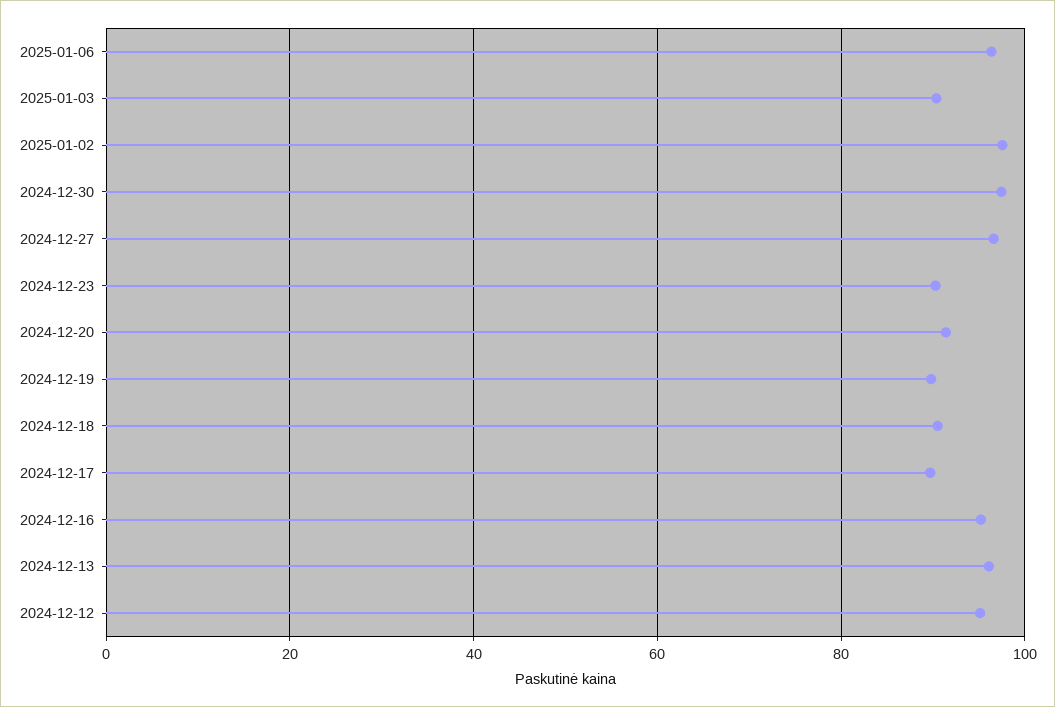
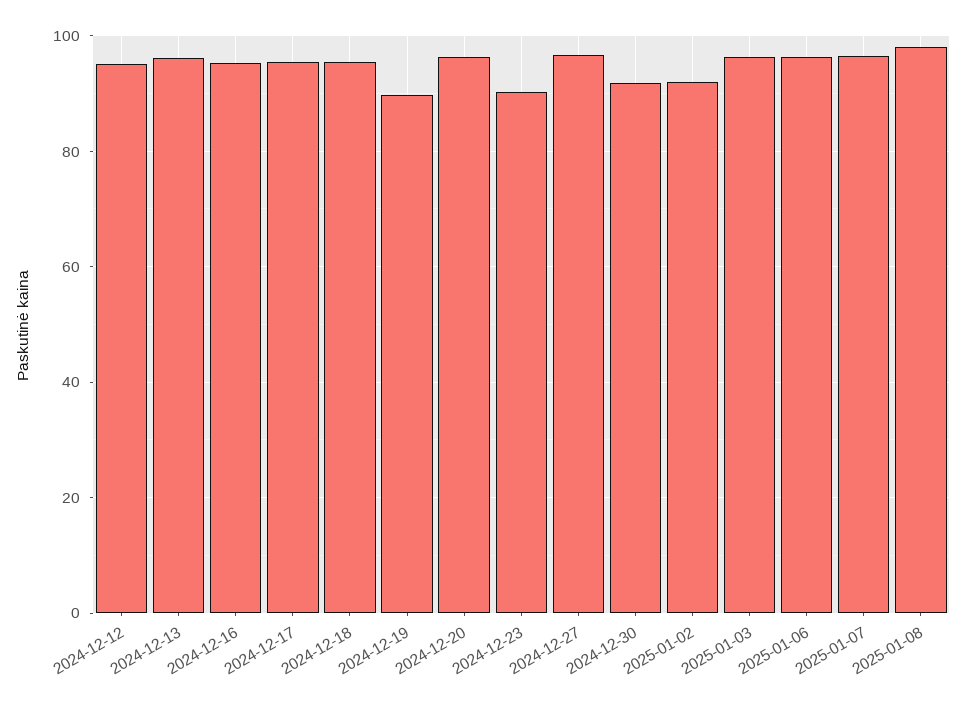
2025-01-03: 90 -> 96
2025-01-02: 98 -> 92
2024-12-30: 98 -> 92
2024-12-20: 92 -> 96
2024-12-18: 90 -> 96
2024-12-17: 90 -> 96
2025-01-07: none -> 96
2025-01-08: none -> 98

